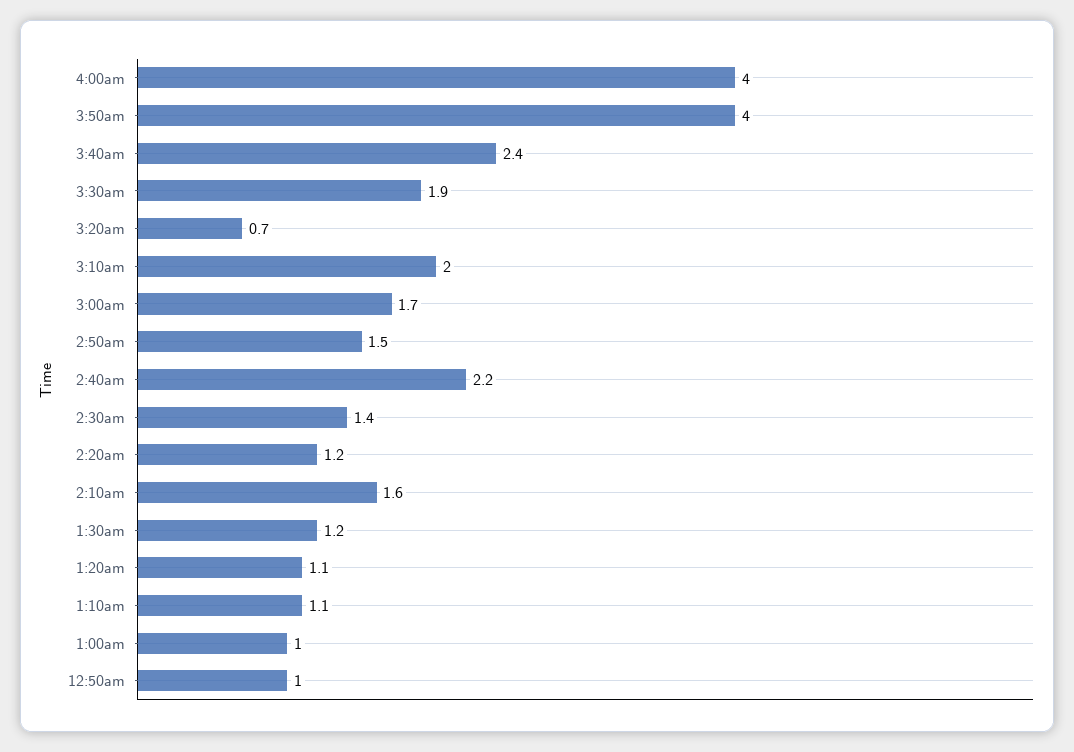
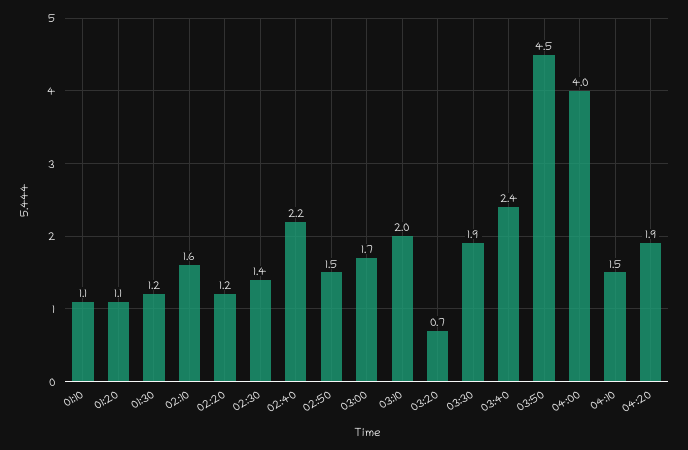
3:50am: 4 -> 4.5
1:00am: 1 -> none
12:50am: 1 -> none
04:10: none -> 1.5
04:20: none -> 1.9

